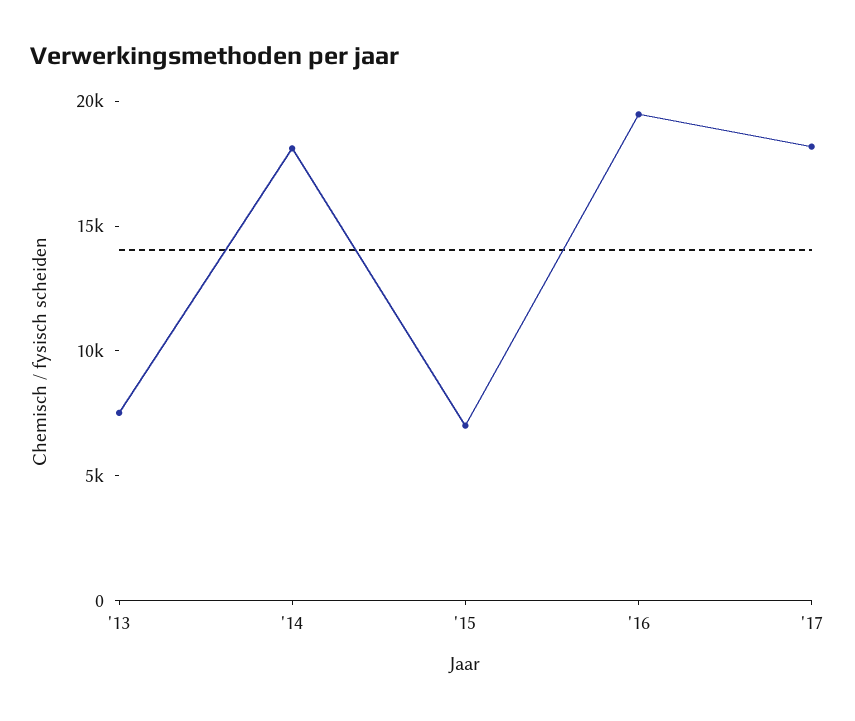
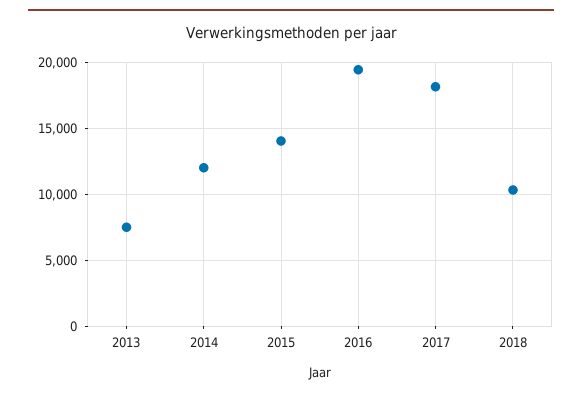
'14: 18000 -> 12000
'15: 7000 -> 14000
2018: none -> 10500

